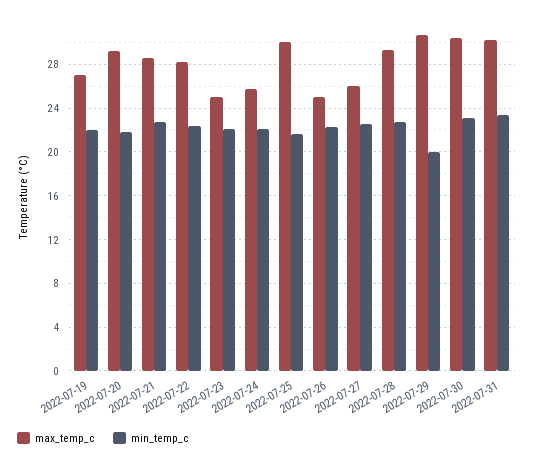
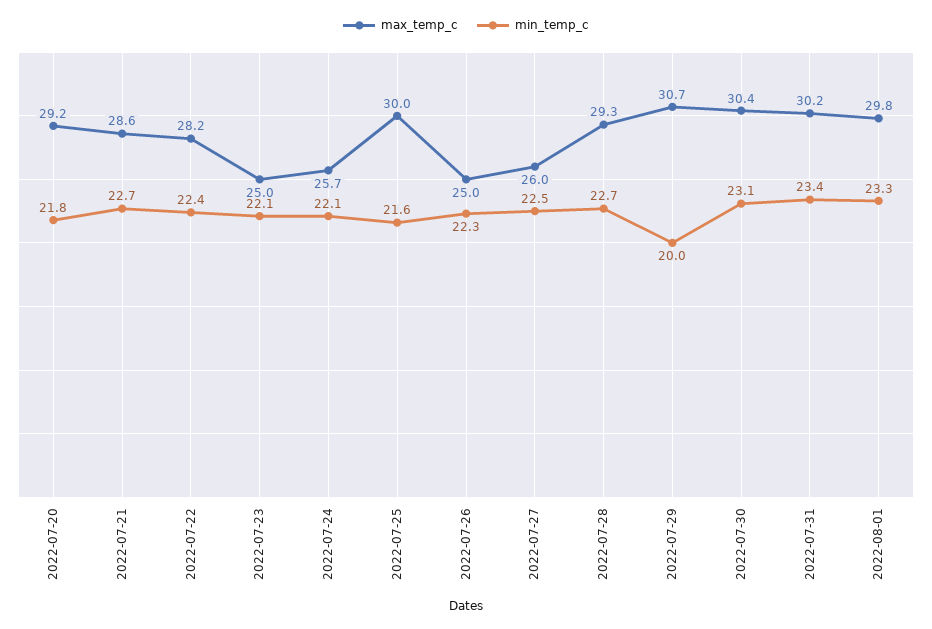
max_temp_c, 2022-07-19: 27 -> none
min_temp_c, 2022-07-19: 22 -> none
max_temp_c, 2022-08-01: none -> 29.8
min_temp_c, 2022-08-01: none -> 23.3

